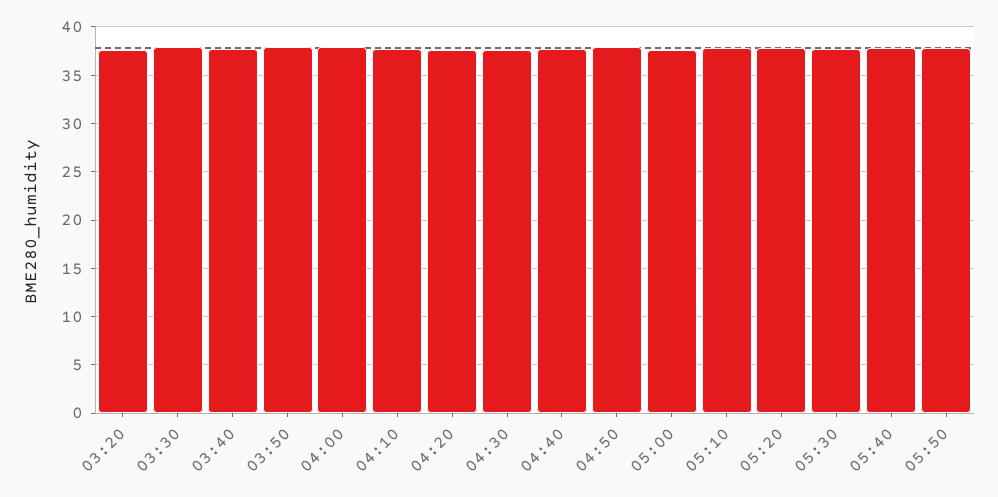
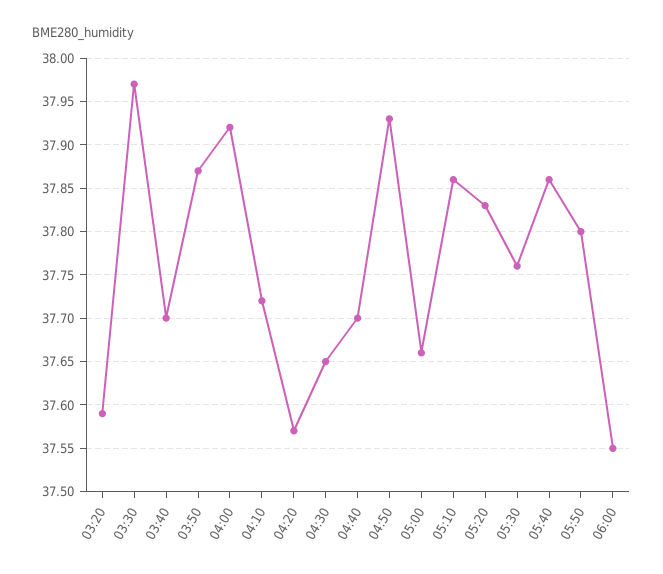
06:00: none -> 37.55

